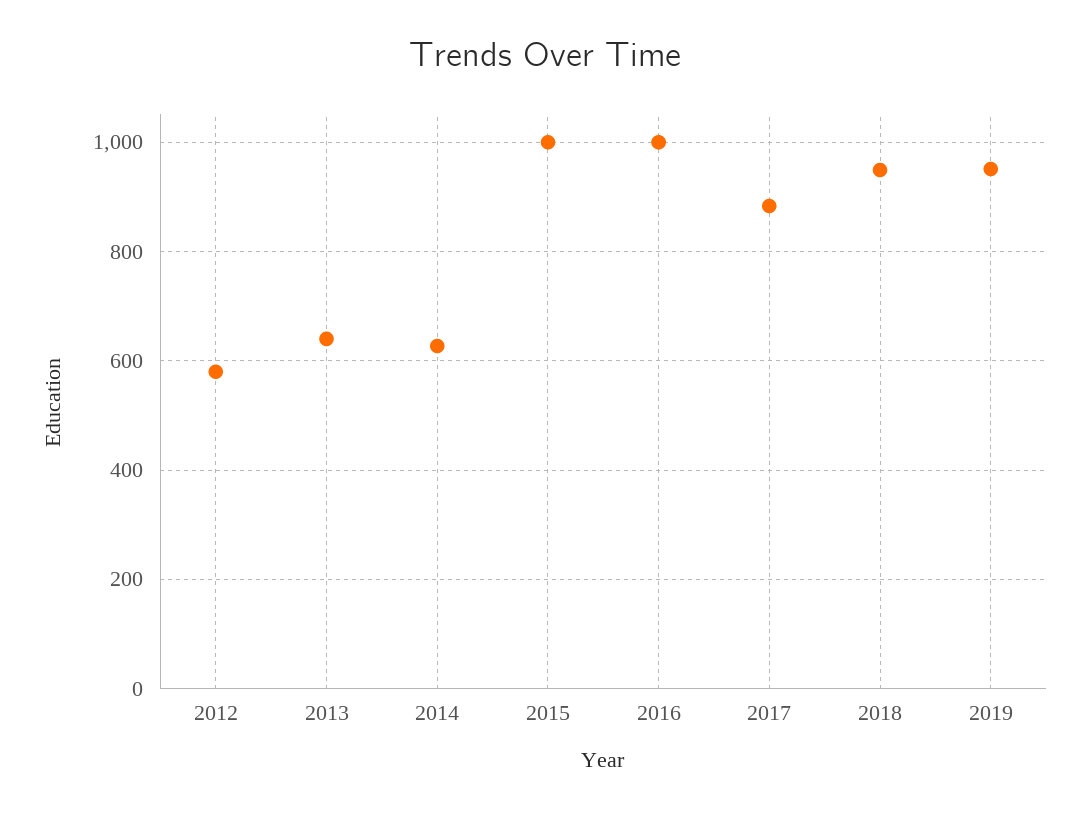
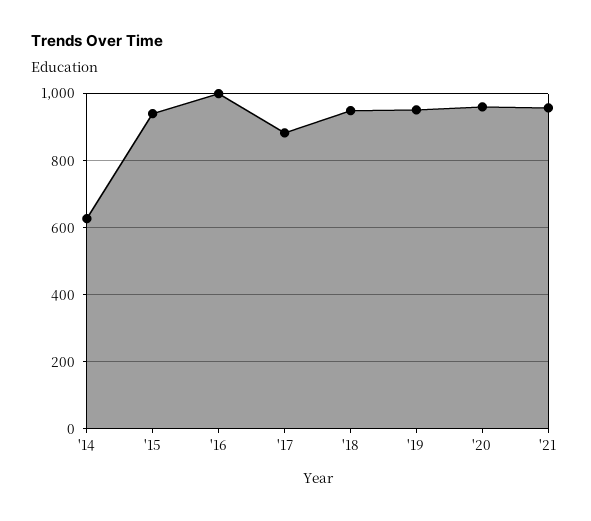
2012: 580 -> none
2013: 640 -> none
2015: 1000 -> 940
'20: none -> 960
'21: none -> 960

